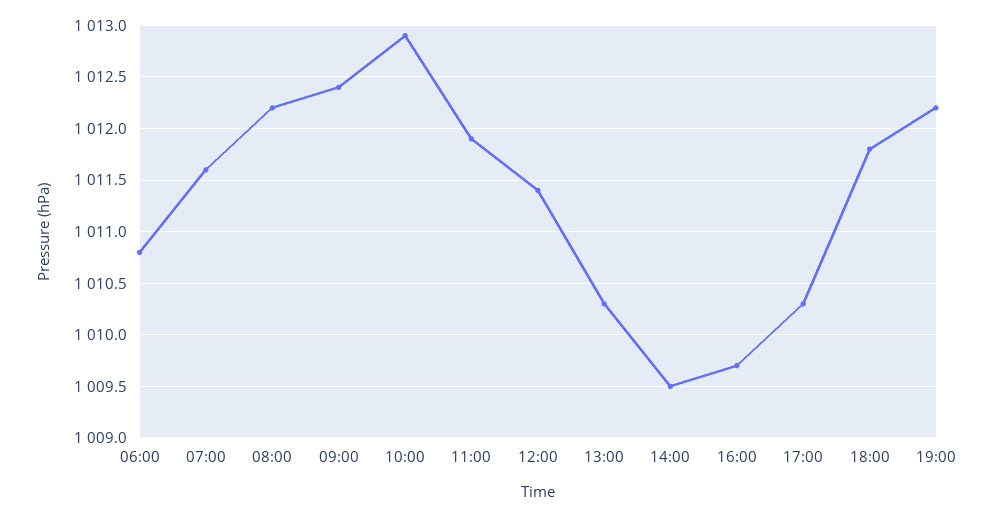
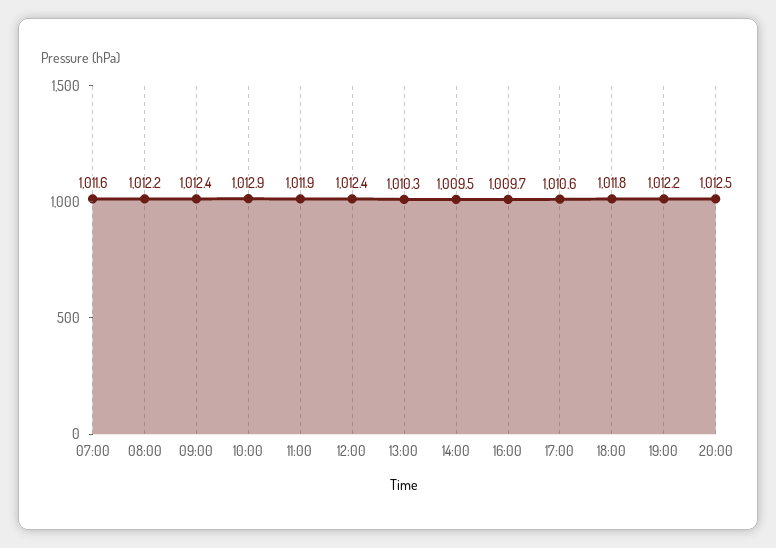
06:00: 1010.8 -> none
12:00: 1011.4 -> 1012.4
17:00: 1010.3 -> 1010.6
20:00: none -> 1012.5

